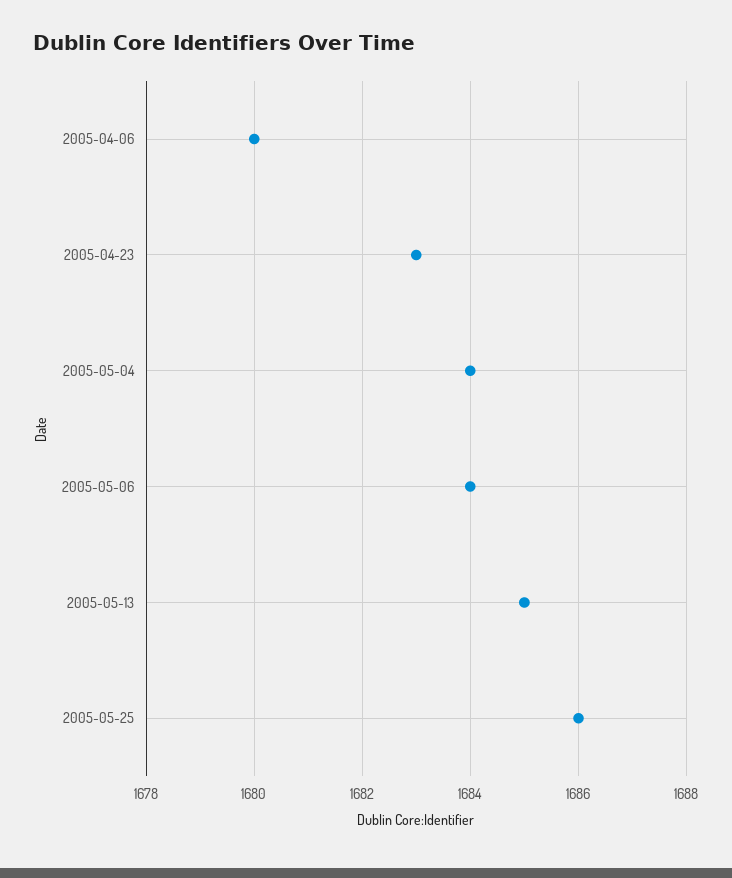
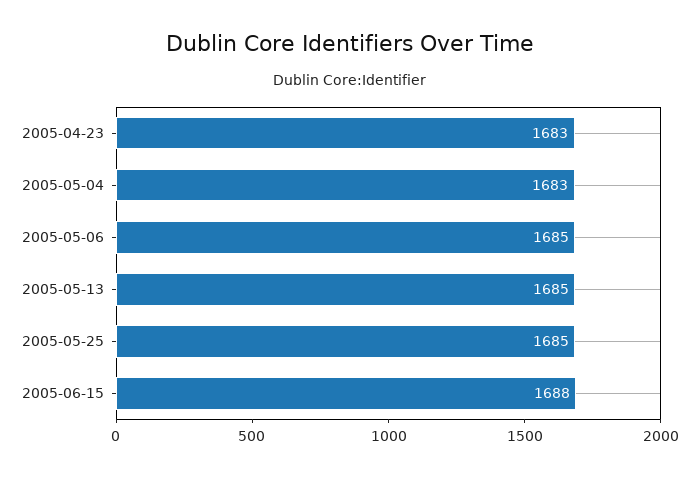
2005-04-06: 1680 -> none
2005-05-04: 1684 -> 1683
2005-05-06: 1684 -> 1685
2005-05-25: 1686 -> 1685
2005-06-15: none -> 1688

